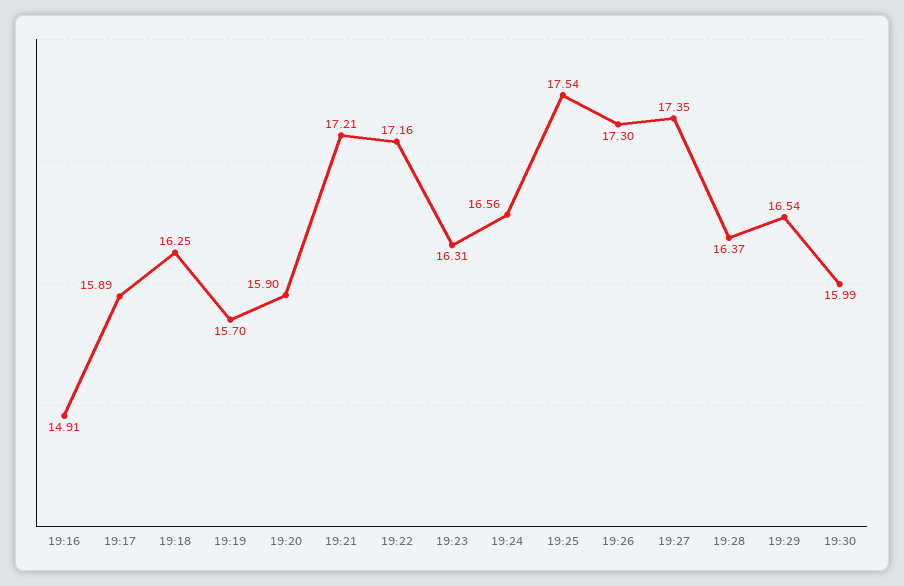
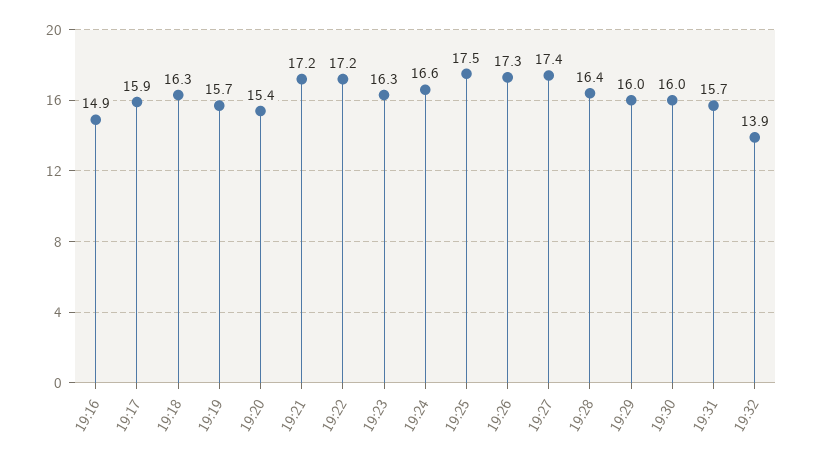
19:20: 15.9 -> 15.4
19:29: 16.54 -> 16
19:31: none -> 15.7
19:32: none -> 13.9

